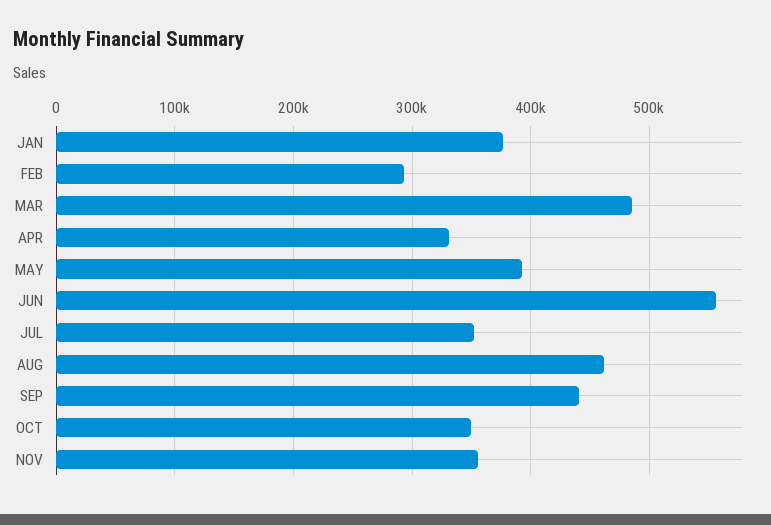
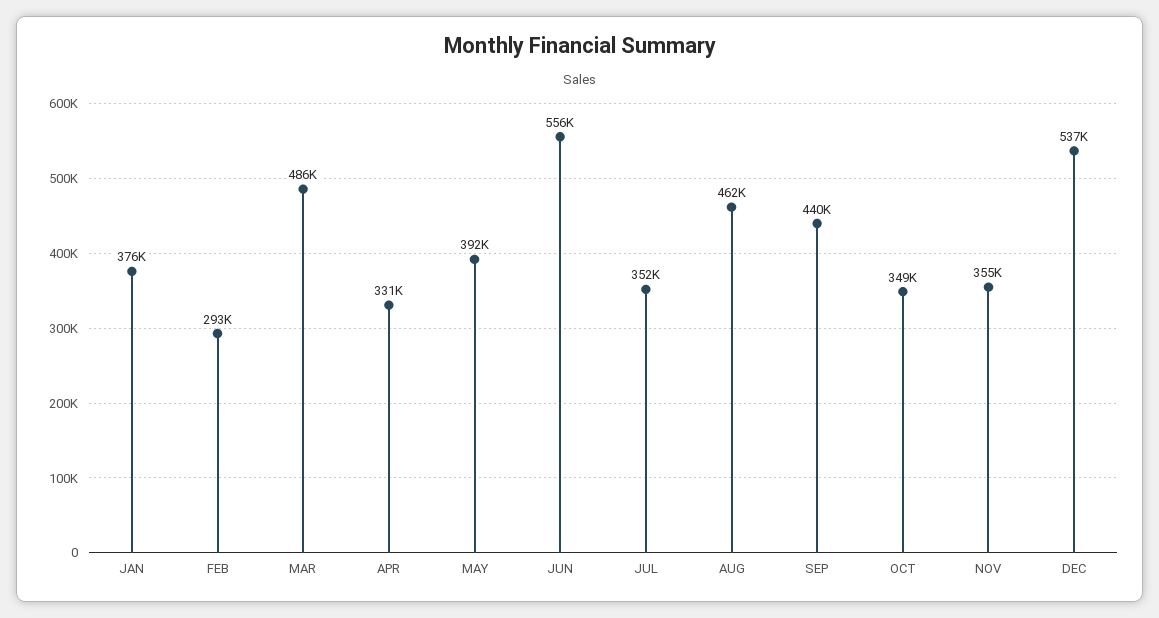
DEC: none -> 537000

